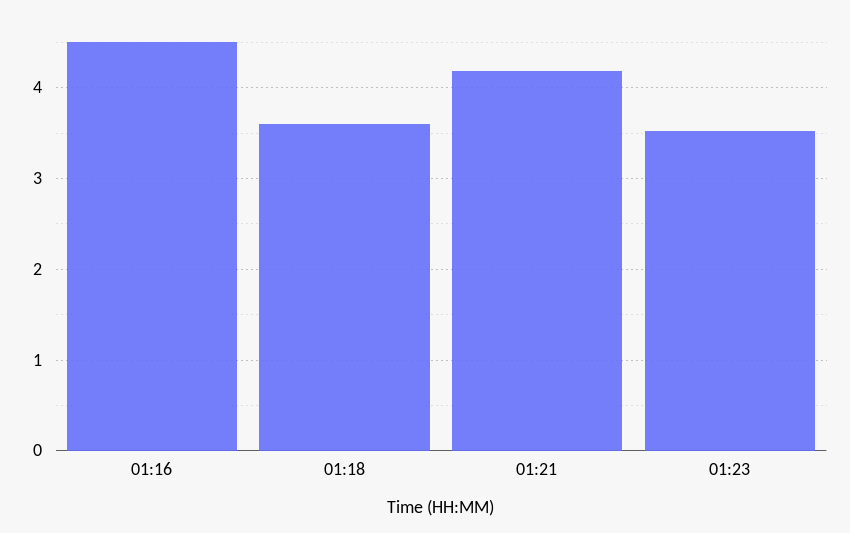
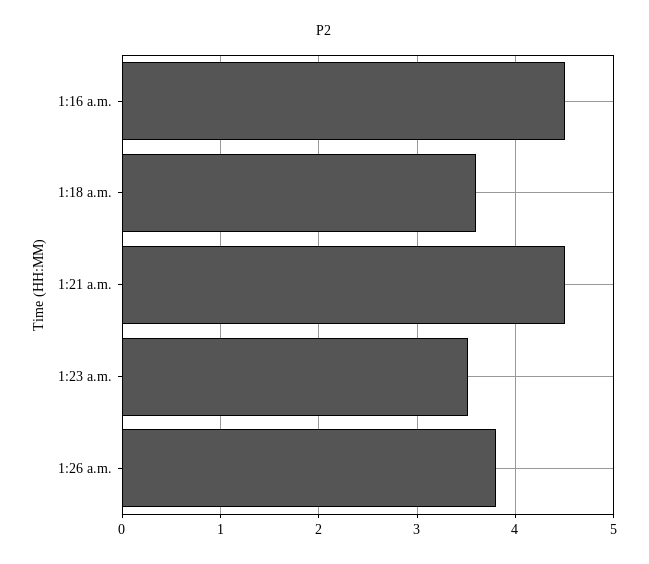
01:21: 4.2 -> 4.5
1:26 a.m.: none -> 3.8

